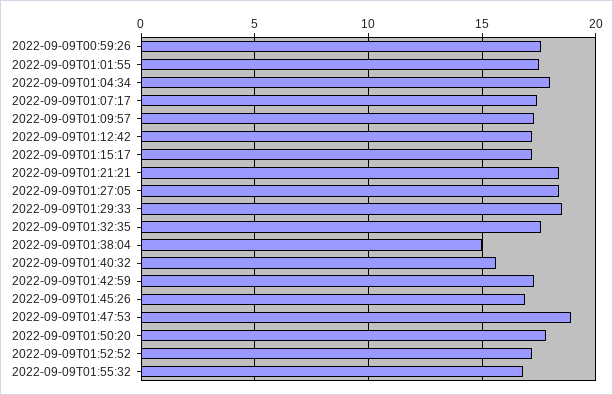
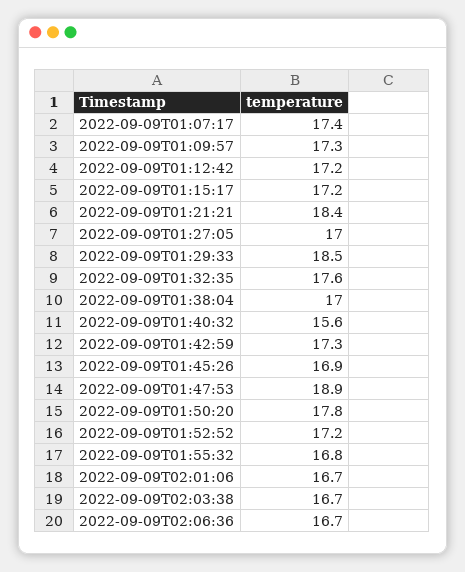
2022-09-09T00:59:26: 17.5 -> none
2022-09-09T01:01:55: 17.5 -> none
2022-09-09T01:04:34: 18 -> none
2022-09-09T01:27:05: 18.5 -> 17
2022-09-09T01:38:04: 15 -> 17
2022-09-09T02:01:06: none -> 16.7
2022-09-09T02:03:38: none -> 16.7
2022-09-09T02:06:36: none -> 16.7

